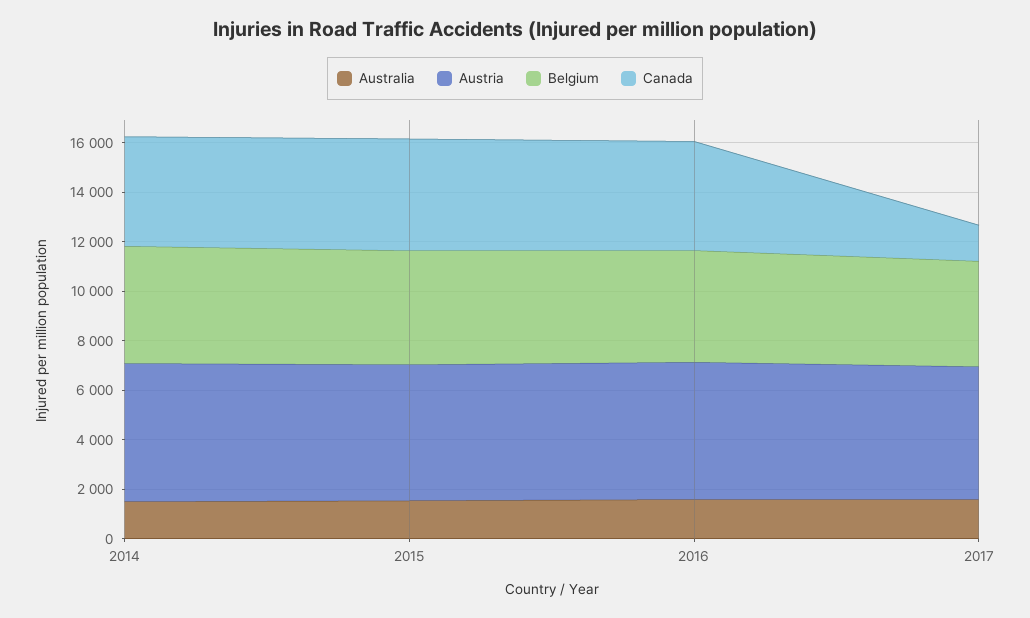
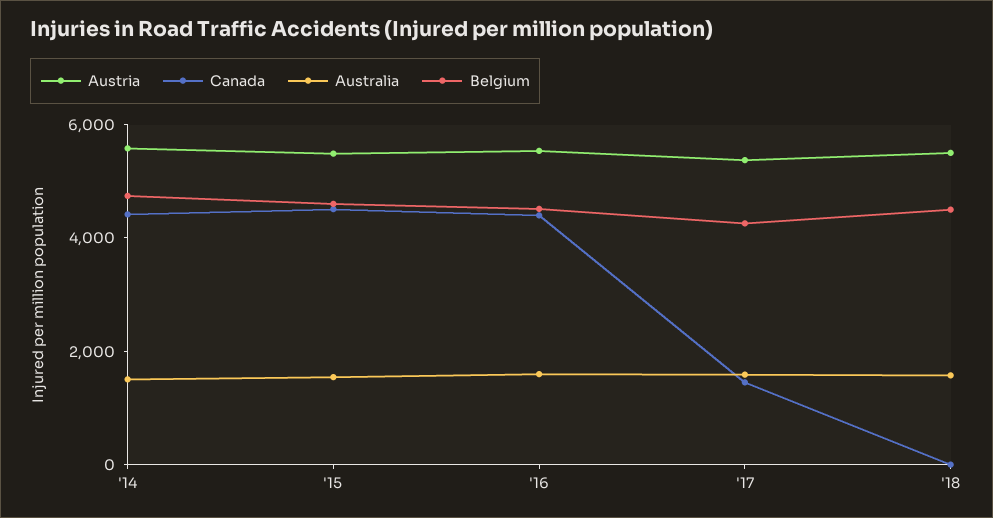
Austria, '18: none -> 5500
Canada, '18: none -> 0
Australia, '18: none -> 1500
Belgium, '18: none -> 4500

